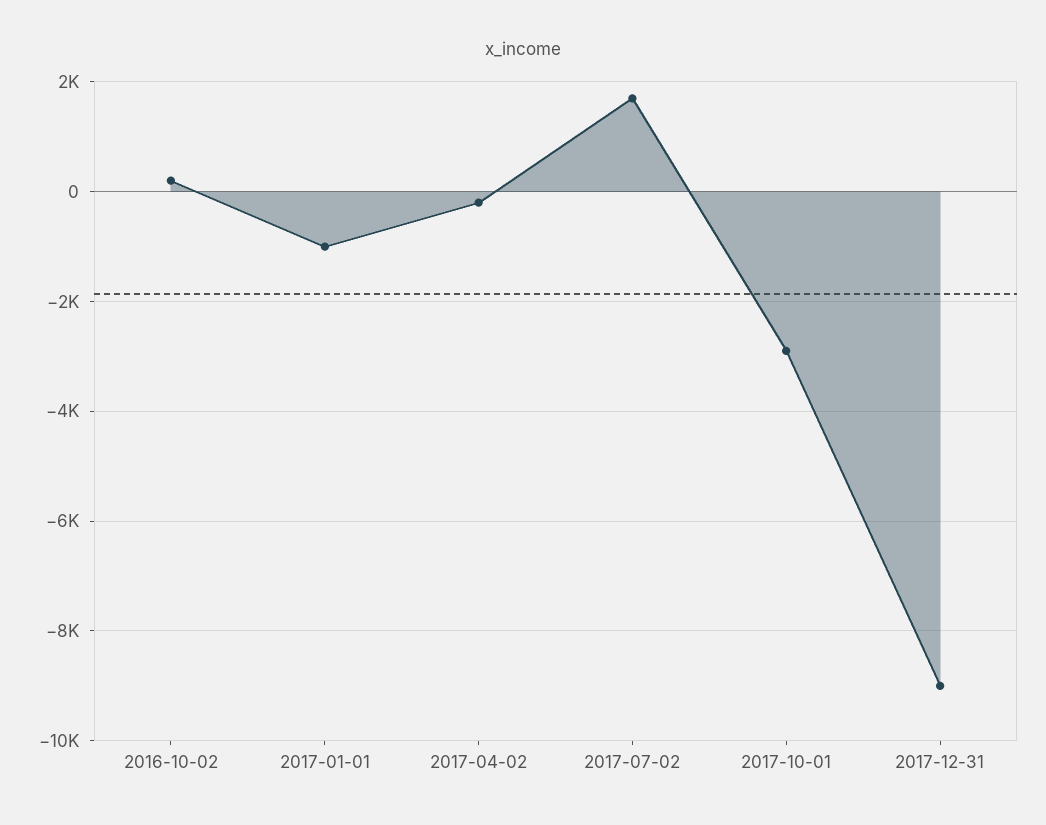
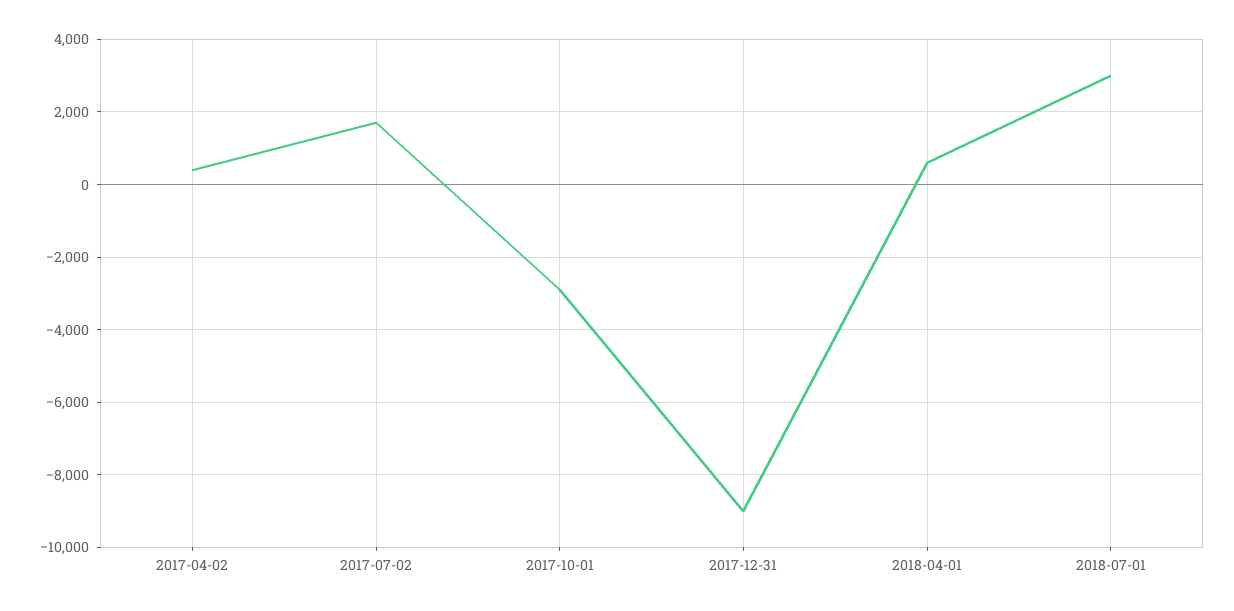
2016-10-02: 200 -> none
2017-01-01: -1000 -> none
2017-04-02: -200 -> 400
2018-04-01: none -> 600
2018-07-01: none -> 3000

